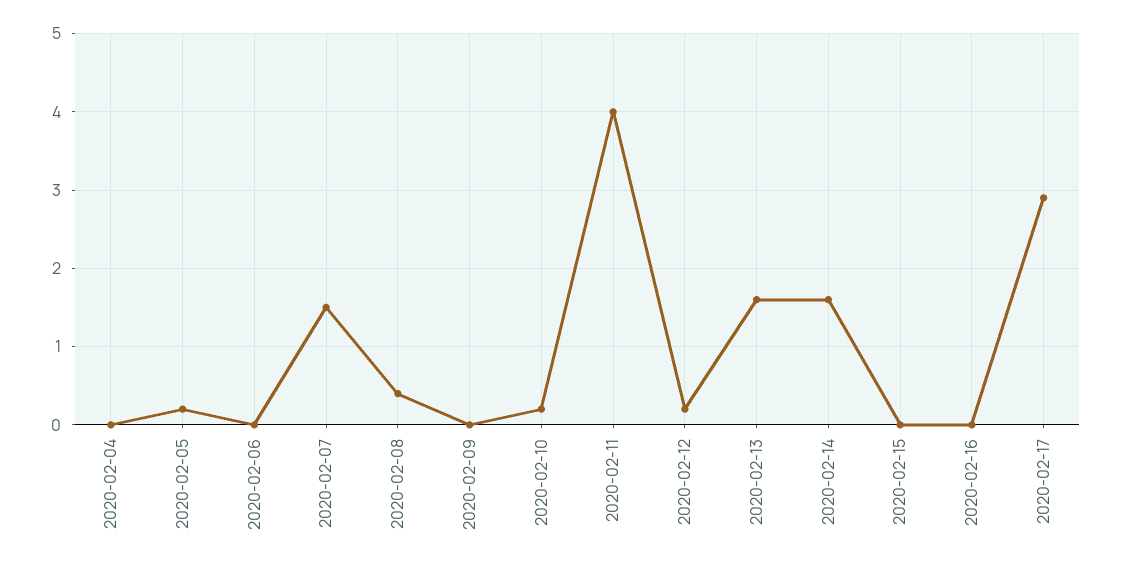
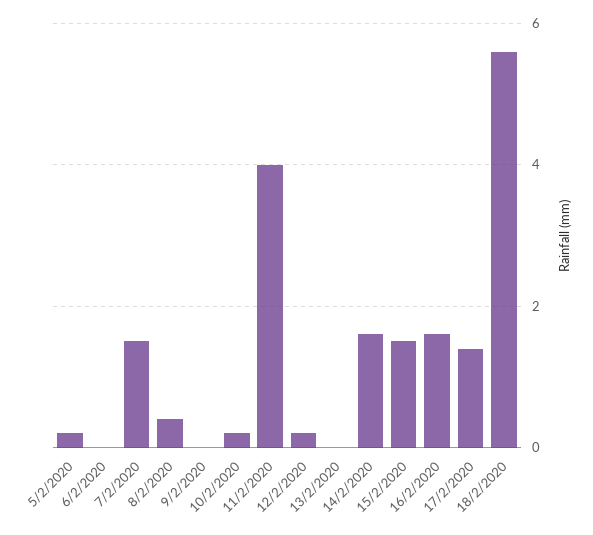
2020-02-04: 0 -> none
2020-02-13: 1.6 -> 0
2020-02-15: 0 -> 1.5
2020-02-16: 0 -> 1.5
2020-02-17: 2.9 -> 1.5
18/2/2020: none -> 5.5

